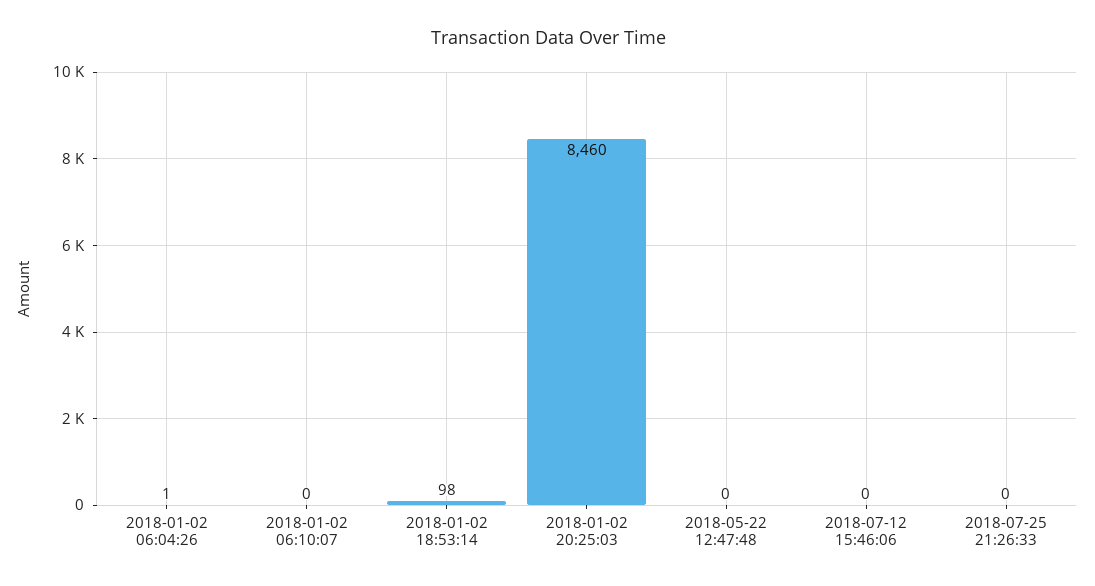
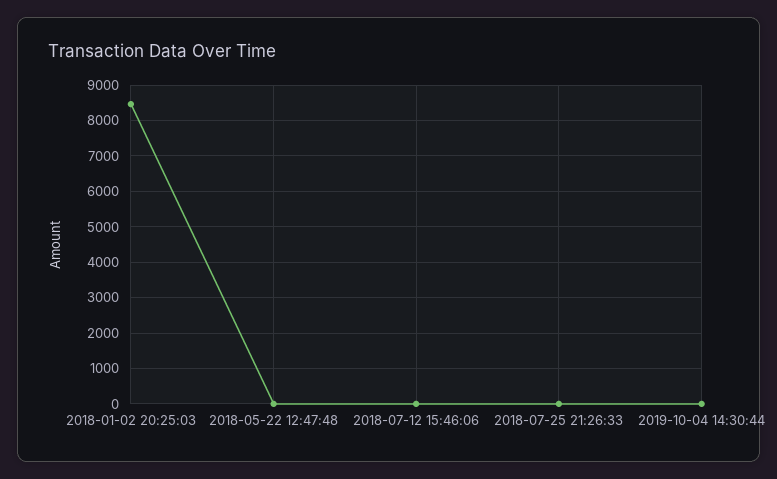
2018-01-02 06:04:26: 1 -> none
2018-01-02 06:10:07: 0 -> none
2018-01-02 18:53:14: 98 -> none
2019-10-04 14:30:44: none -> 0

